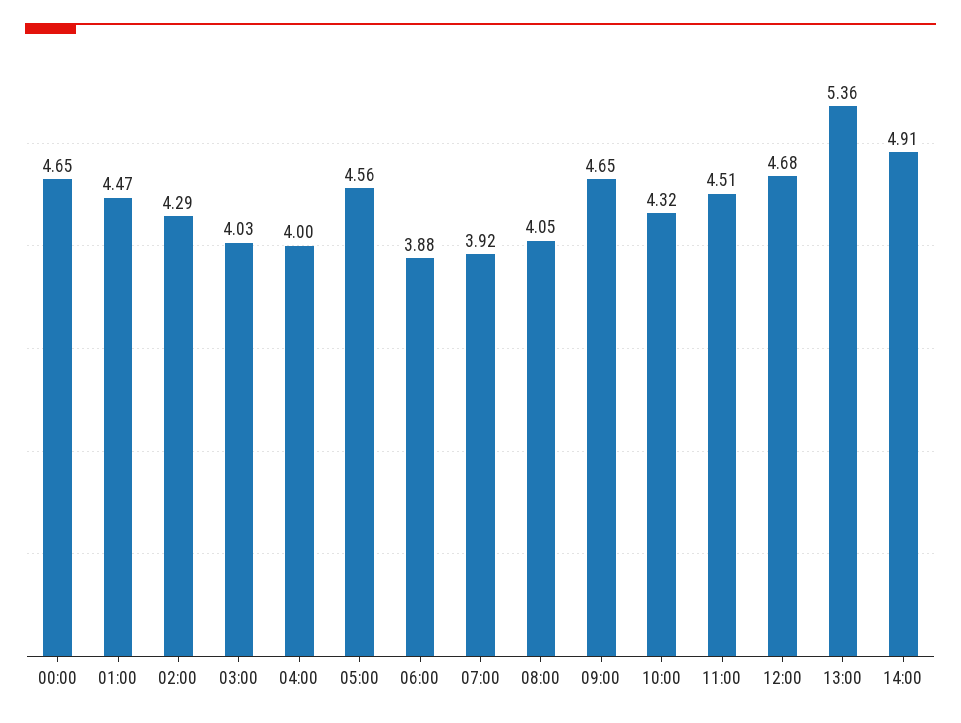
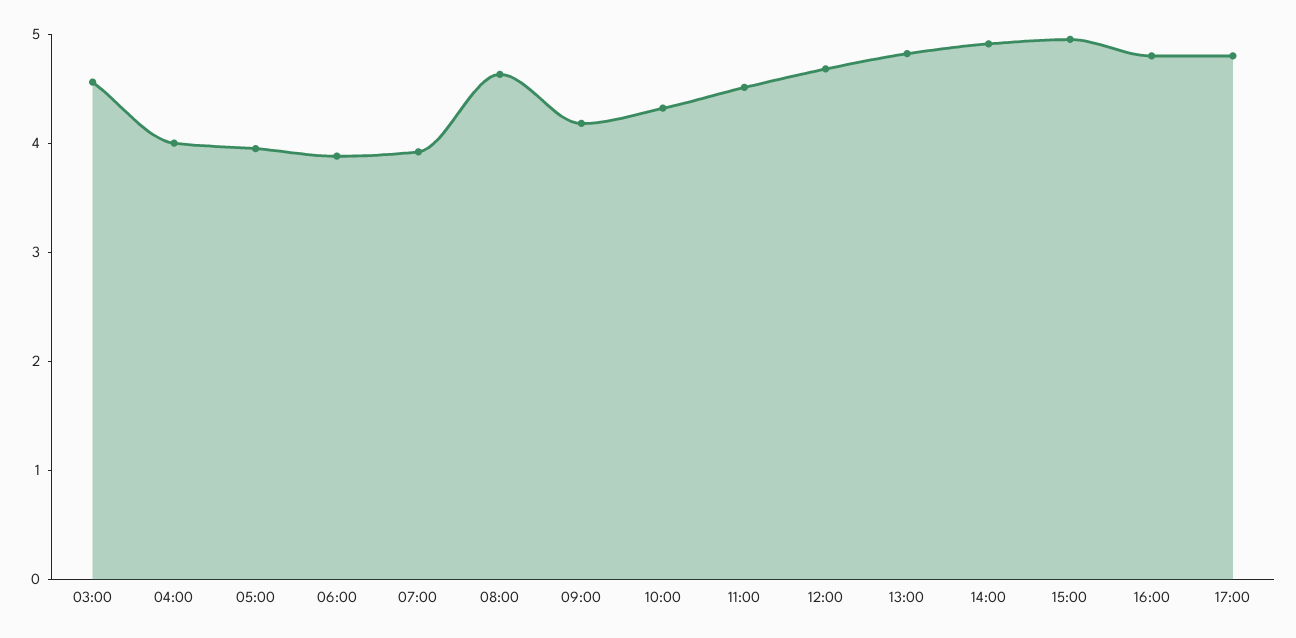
00:00: 4.65 -> none
01:00: 4.47 -> none
02:00: 4.29 -> none
03:00: 4.03 -> 4.6
05:00: 4.56 -> 4
08:00: 4.05 -> 4.6
09:00: 4.65 -> 4.2
13:00: 5.36 -> 4.8
15:00: none -> 5
16:00: none -> 4.8
17:00: none -> 4.8

